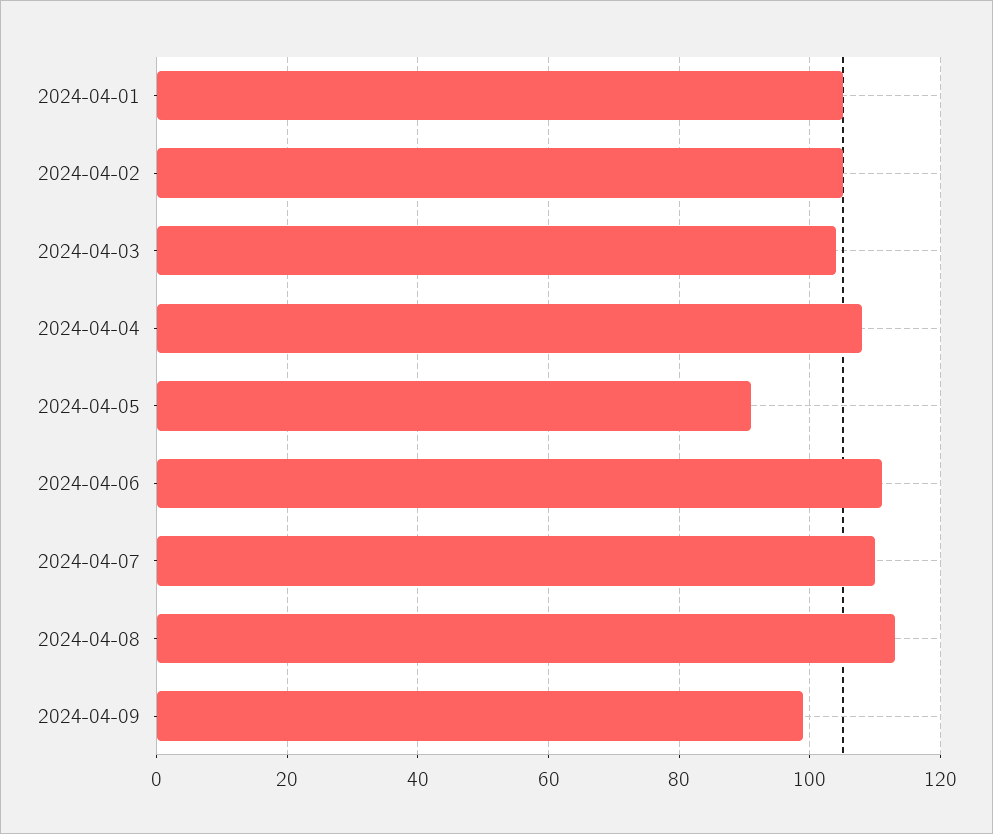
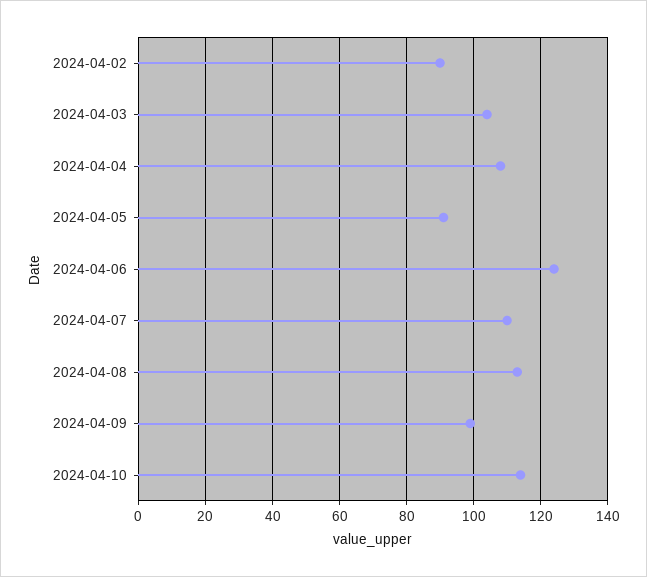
2024-04-01: 105 -> none
2024-04-02: 105 -> 90
2024-04-06: 110 -> 125
2024-04-10: none -> 115

